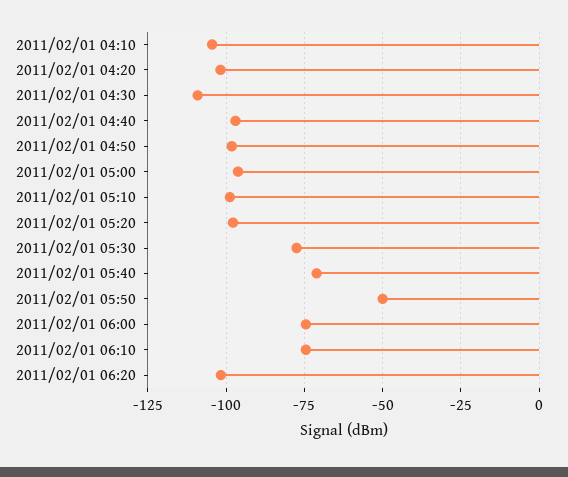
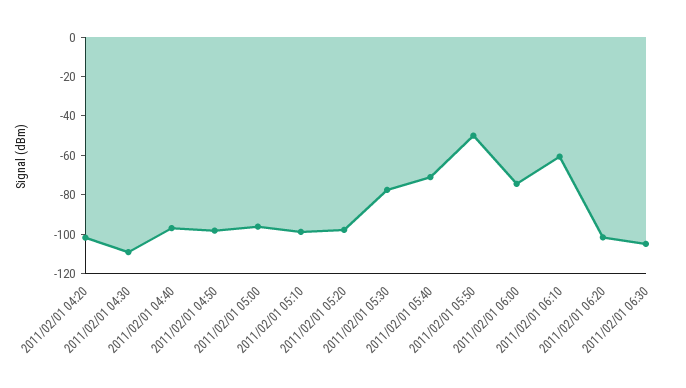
2011/02/01 04:10: -105 -> none
2011/02/01 06:10: -75 -> -60
2011/02/01 06:30: none -> -105

